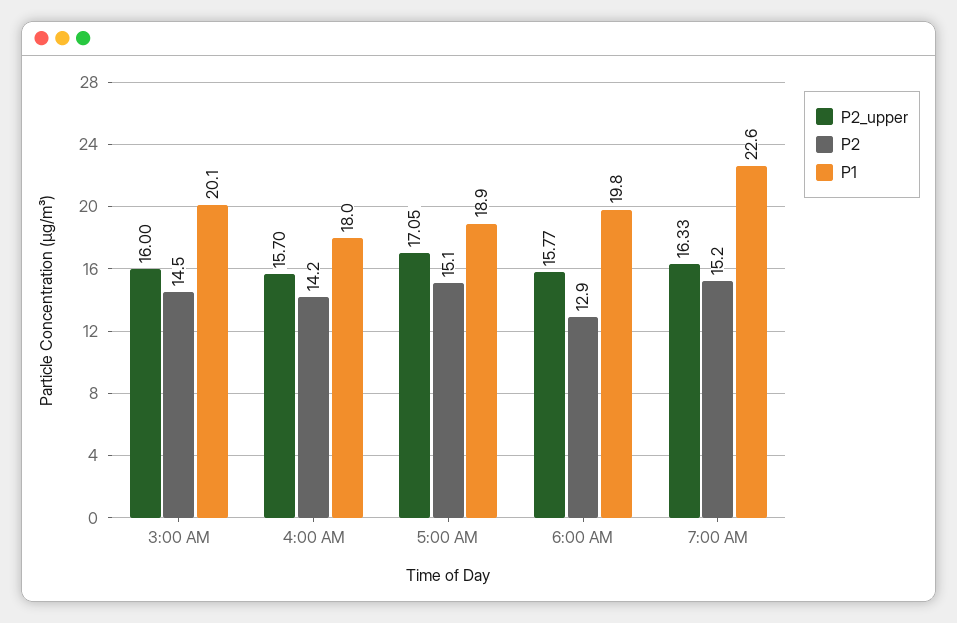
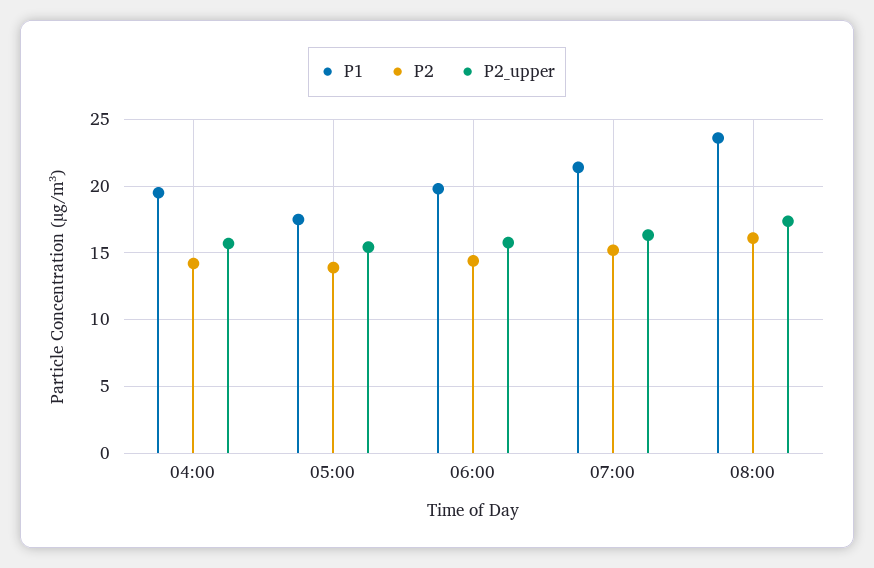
P2_upper, 3:00 AM: 16 -> none
P2, 3:00 AM: 14.5 -> none
P1, 3:00 AM: 20.1 -> none
P1, 4:00 AM: 18 -> 19.5
P2_upper, 5:00 AM: 17.05 -> 15.5
P2, 5:00 AM: 15.1 -> 14
P1, 5:00 AM: 18.9 -> 17.5
P2, 6:00 AM: 12.9 -> 14.5
P1, 7:00 AM: 22.6 -> 21.5
P1, 08:00: none -> 23.5
P2, 08:00: none -> 16
P2_upper, 08:00: none -> 17.5

